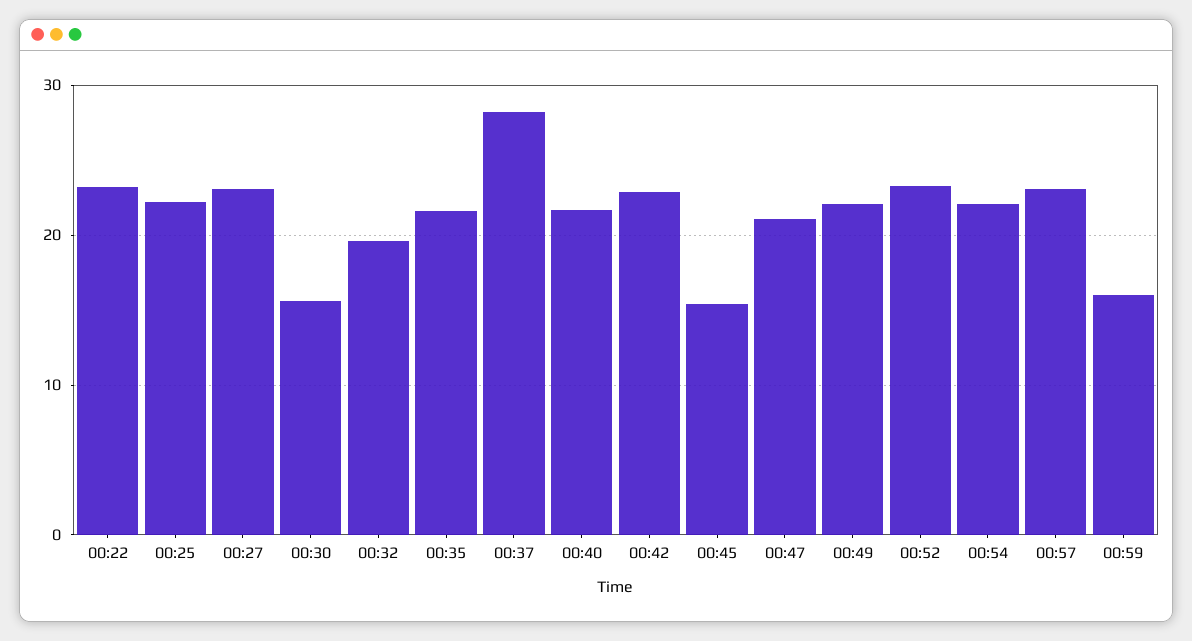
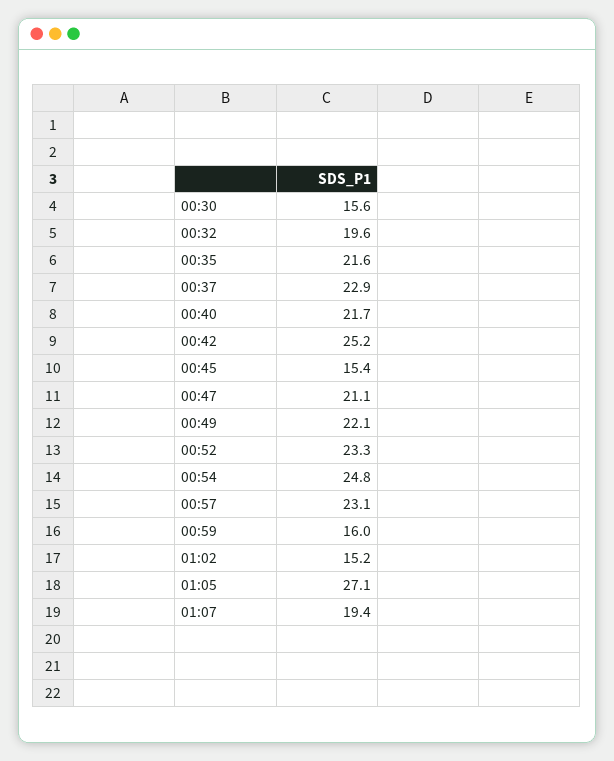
00:22: 23 -> none
00:25: 22 -> none
00:27: 23 -> none
00:37: 28 -> 22.9
00:42: 23 -> 25.2
00:54: 22 -> 24.8
01:02: none -> 15.2
01:05: none -> 27.1
01:07: none -> 19.4

